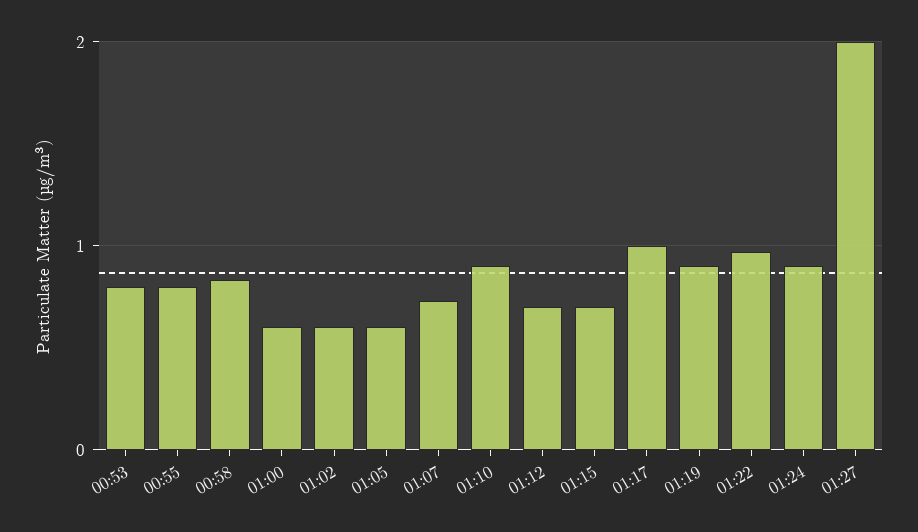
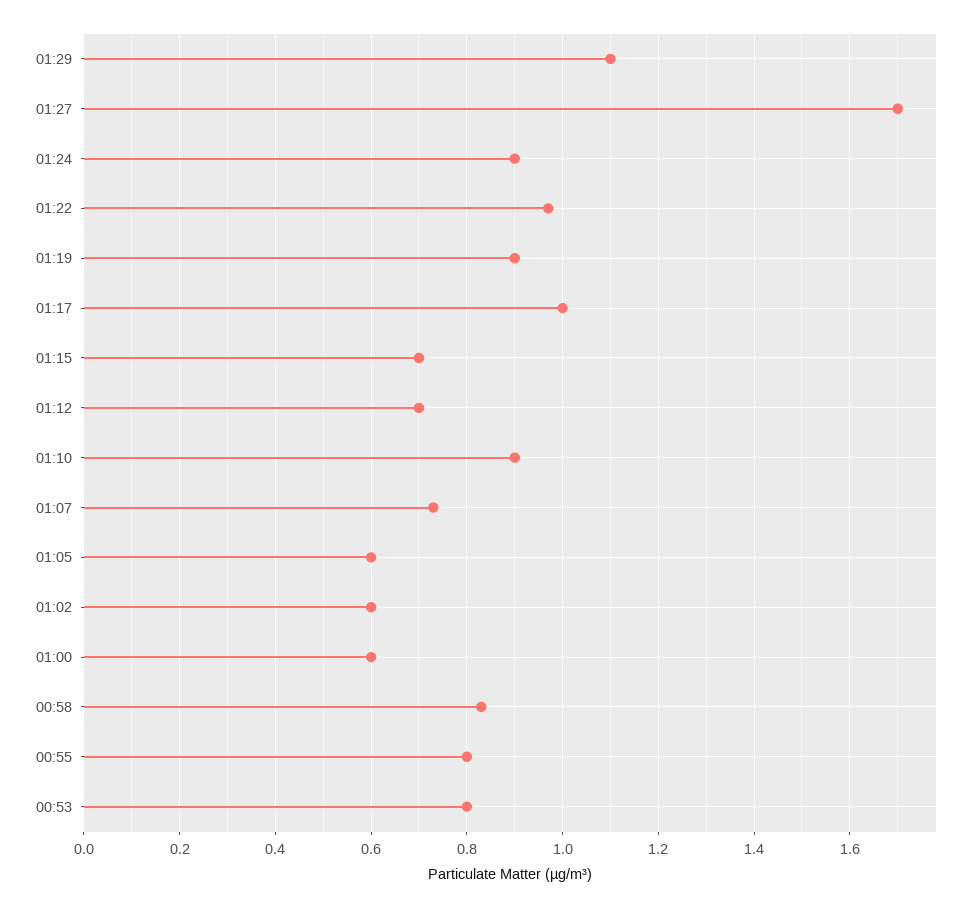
01:27: 2 -> 1.7
01:29: none -> 1.1

